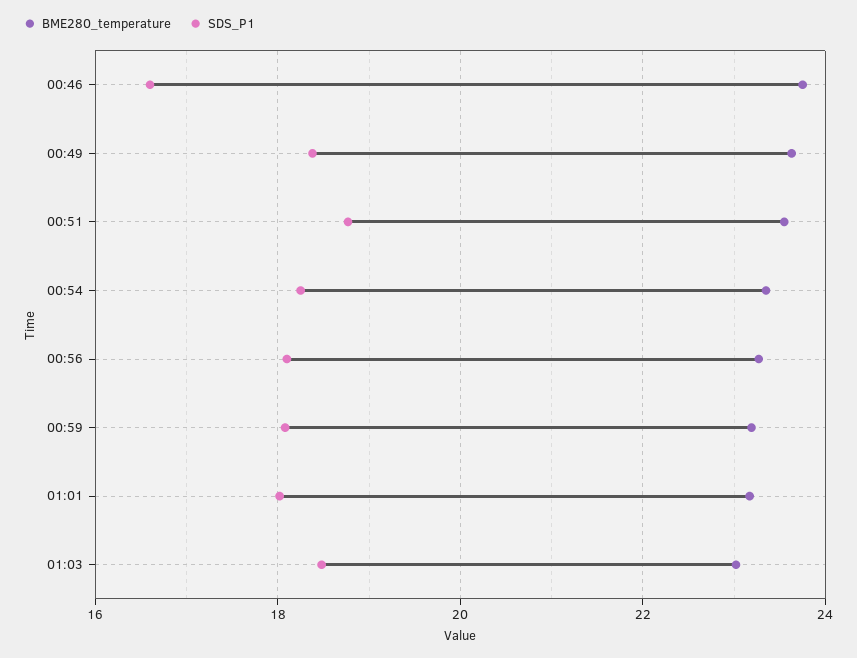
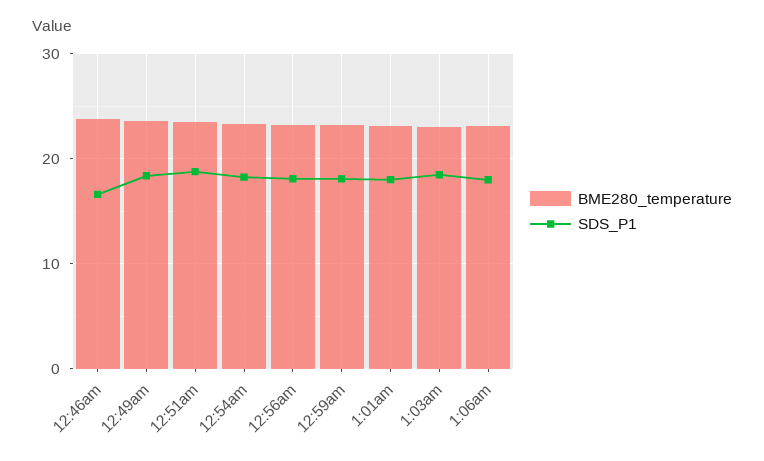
BME280_temperature, 1:06am: none -> 23
SDS_P1, 1:06am: none -> 18

